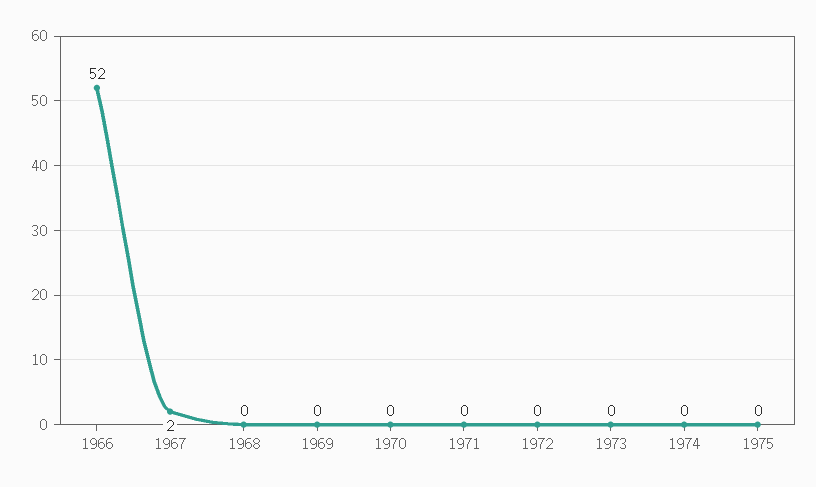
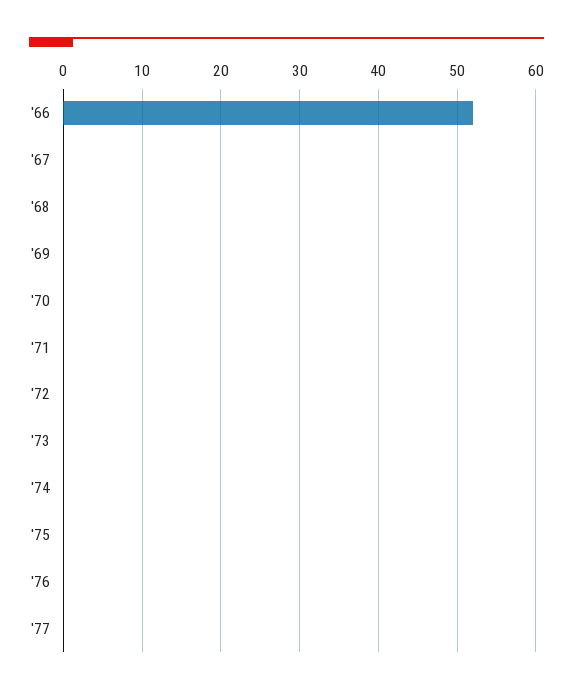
1967: 2 -> 0
'76: none -> 0
'77: none -> 0

